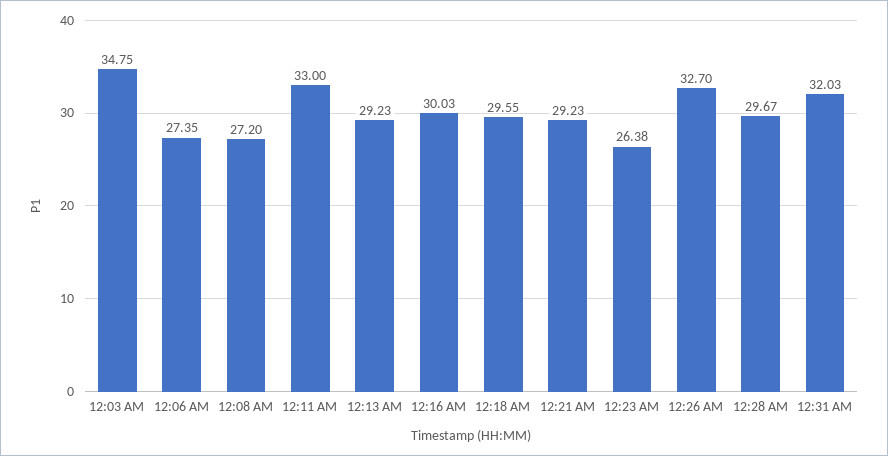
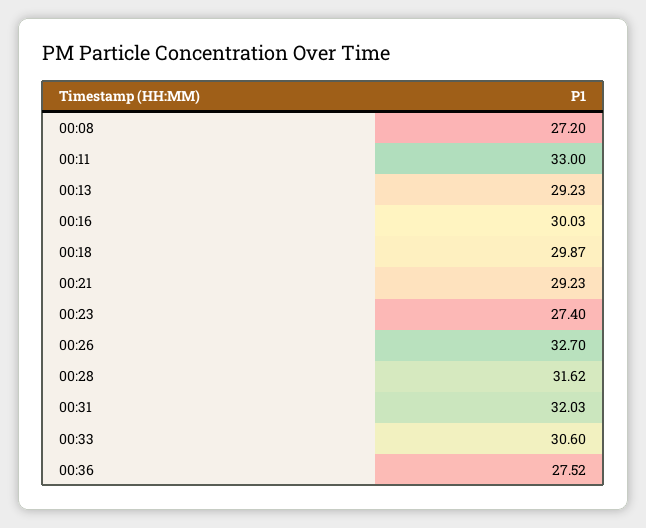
12:03 AM: 34.75 -> none
12:06 AM: 27.35 -> none
12:18 AM: 29.55 -> 29.87
12:23 AM: 26.38 -> 27.4
12:28 AM: 29.67 -> 31.62
00:33: none -> 30.6
00:36: none -> 27.52

